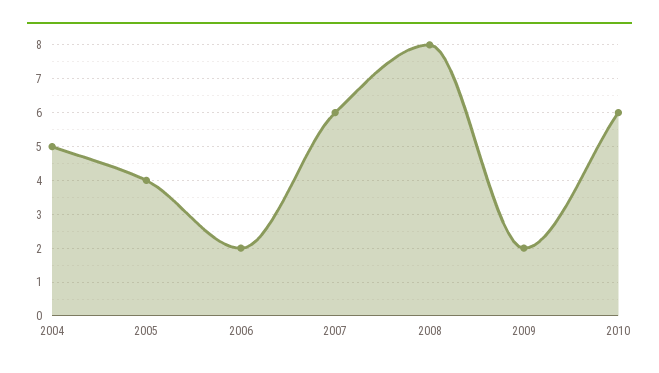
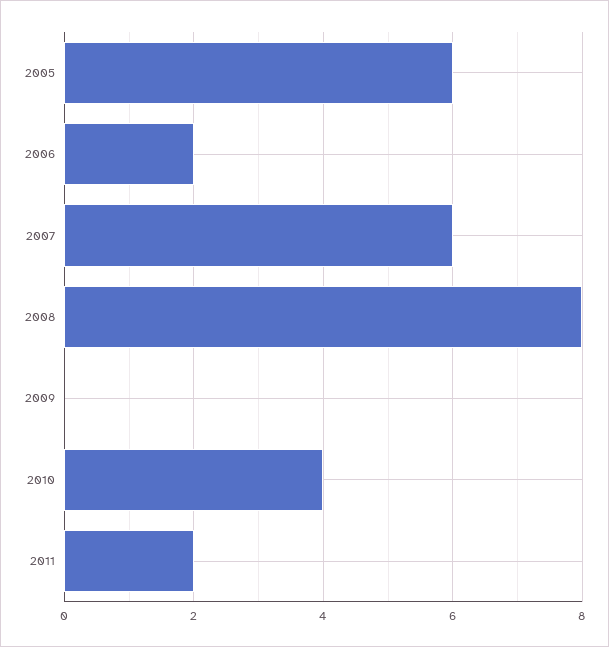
2004: 5 -> none
2005: 4 -> 6
2009: 2 -> 0
2010: 6 -> 4
2011: none -> 2

